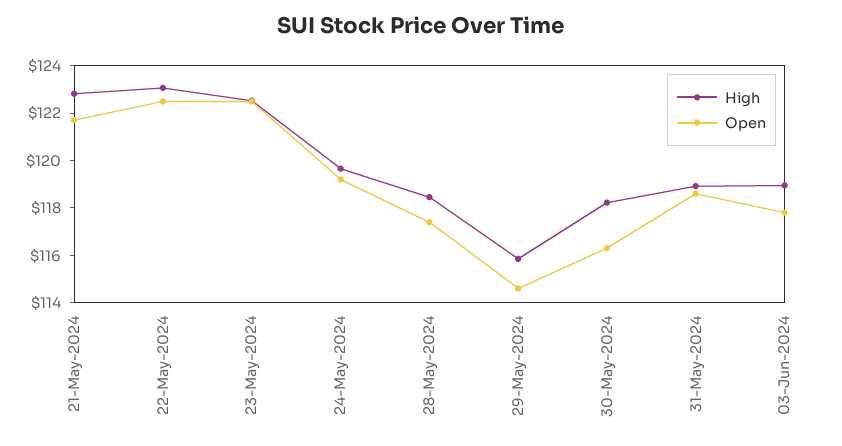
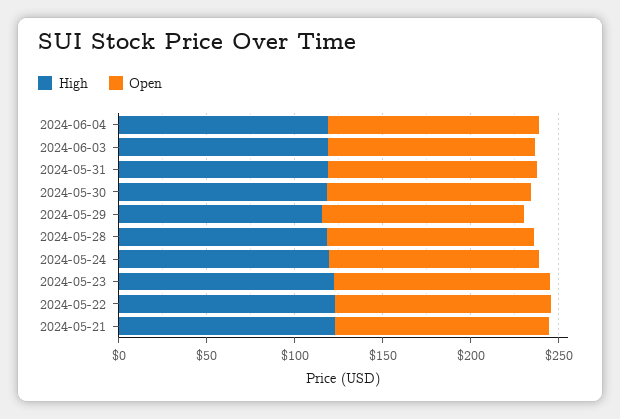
High, 2024-06-04: none -> 120
Open, 2024-06-04: none -> 120

